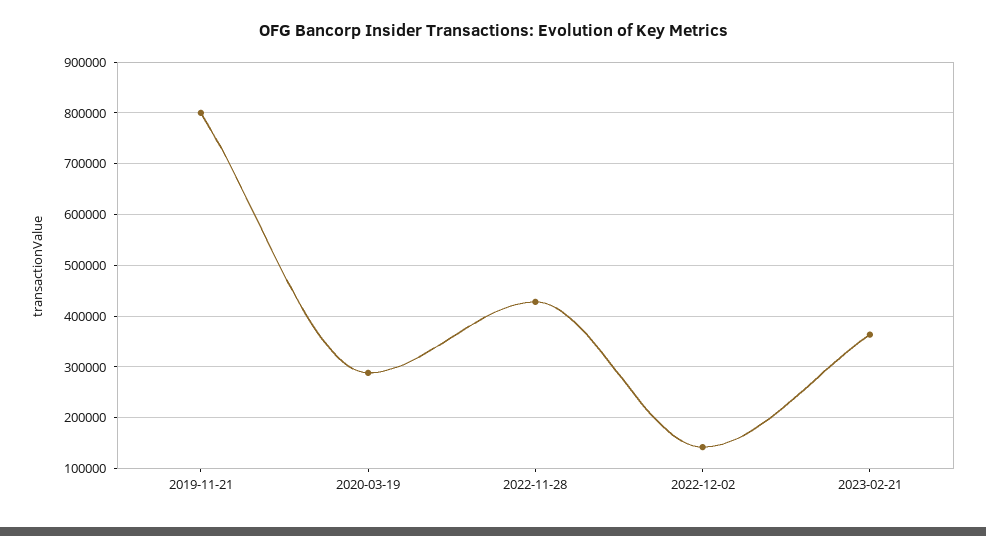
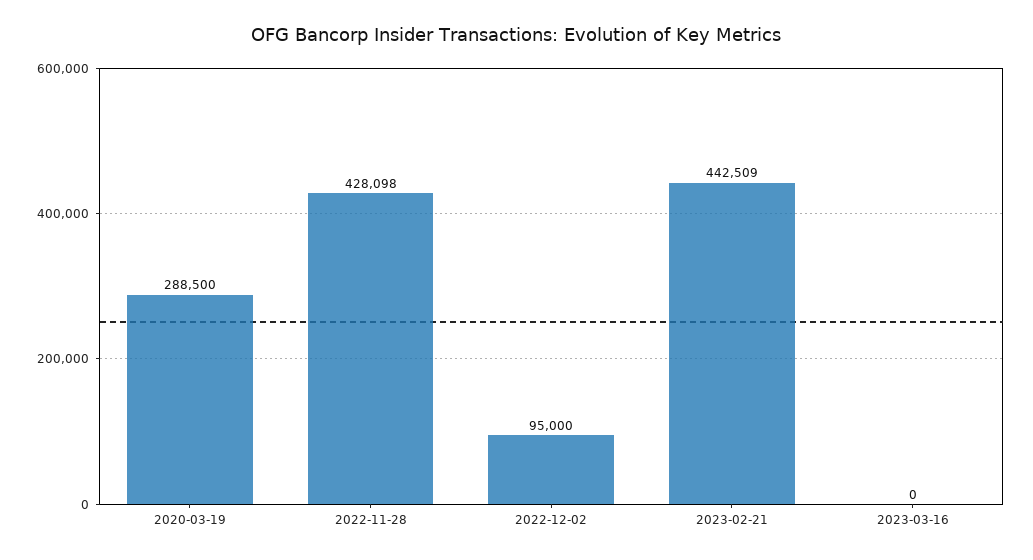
2019-11-21: 800000 -> none
2022-12-02: 140000 -> 95000
2023-02-21: 360000 -> 442509
2023-03-16: none -> 0

